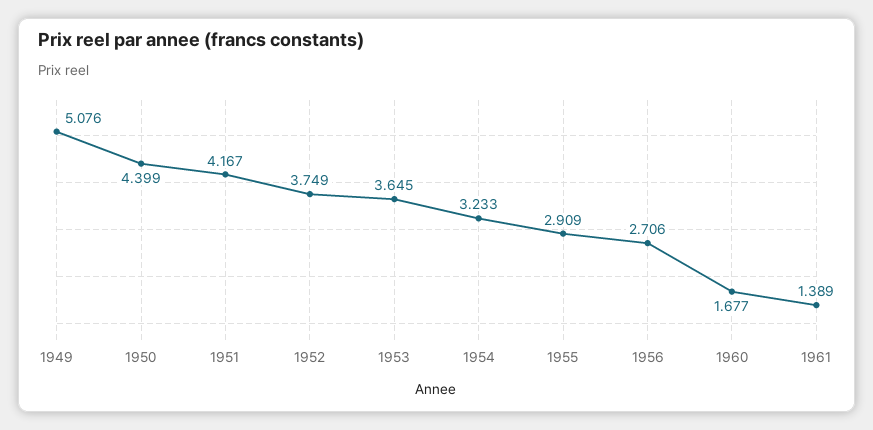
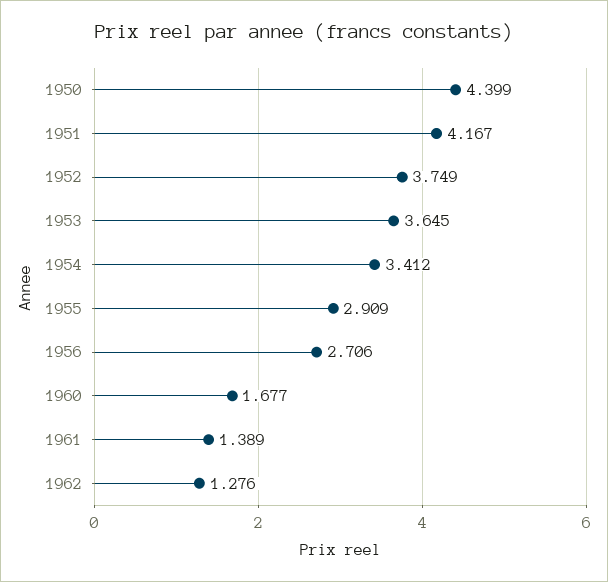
1949: 5.076 -> none
1954: 3.233 -> 3.412
1962: none -> 1.276

